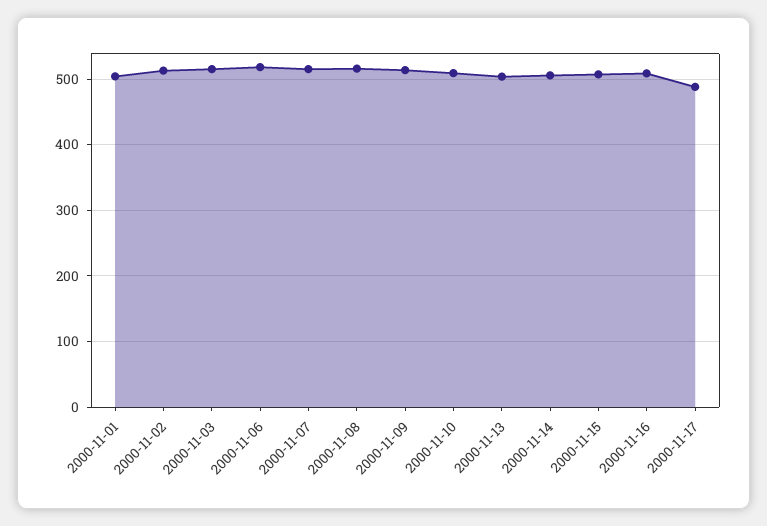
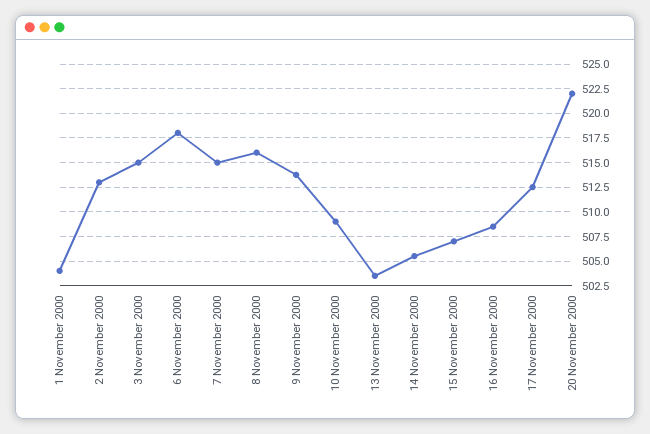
2000-11-17: 490 -> 512.5
20 November 2000: none -> 522.5

